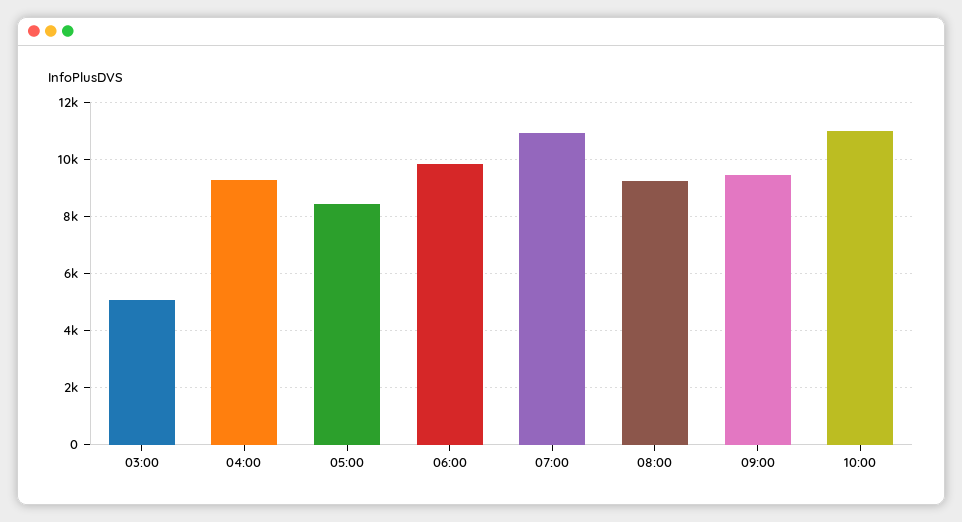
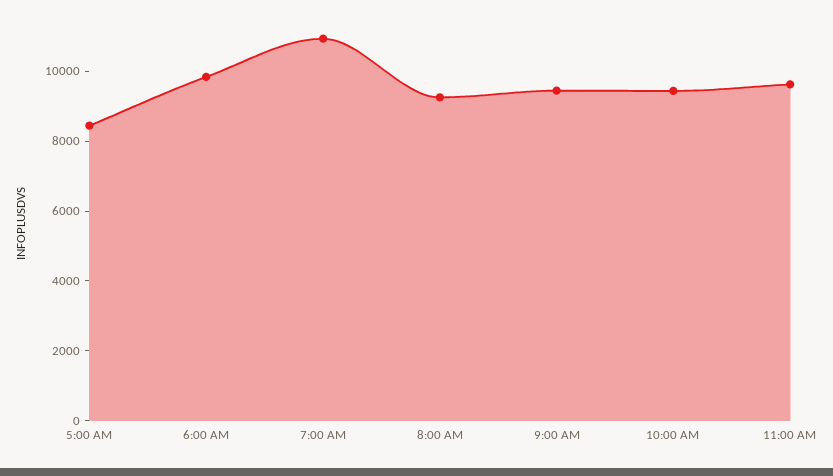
03:00: 5000 -> none
04:00: 9250 -> none
10:00: 11000 -> 9500
11:00 AM: none -> 9500

